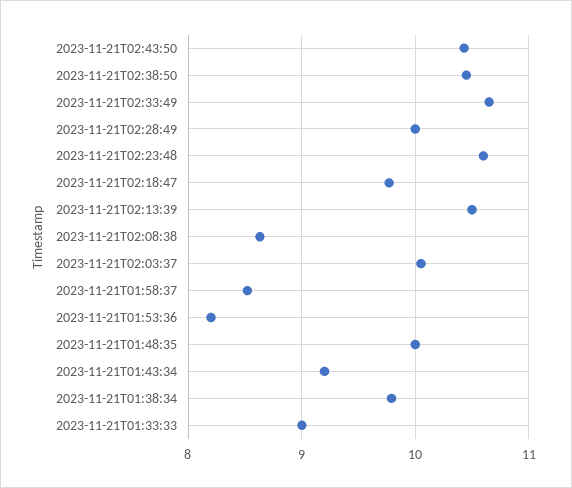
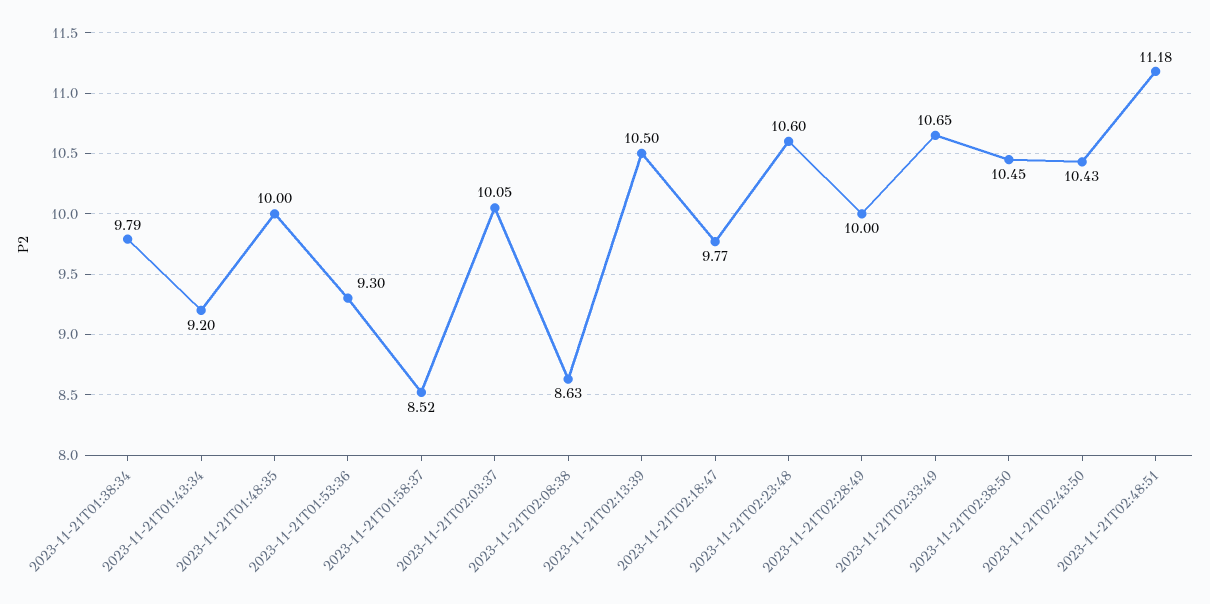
2023-11-21T01:53:36: 8.2 -> 9.3
2023-11-21T01:33:33: 9 -> none
2023-11-21T02:48:51: none -> 11.18

